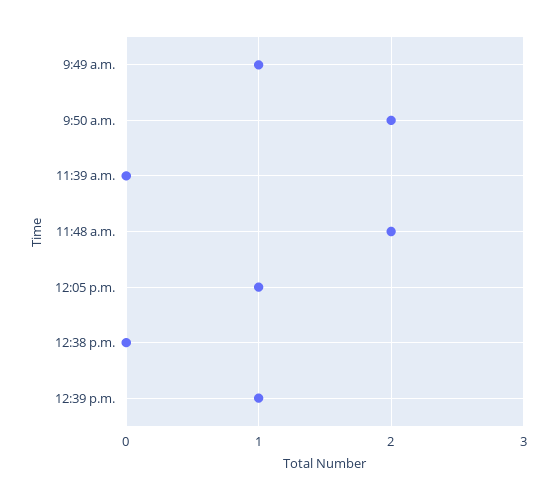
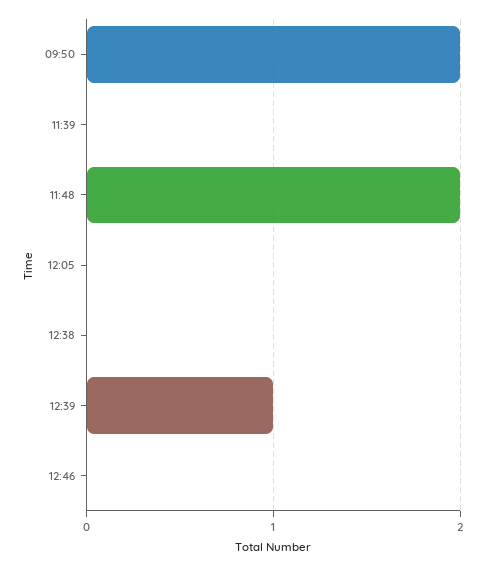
9:49 a.m.: 1 -> none
12:05 p.m.: 1 -> 0
12:46: none -> 0

